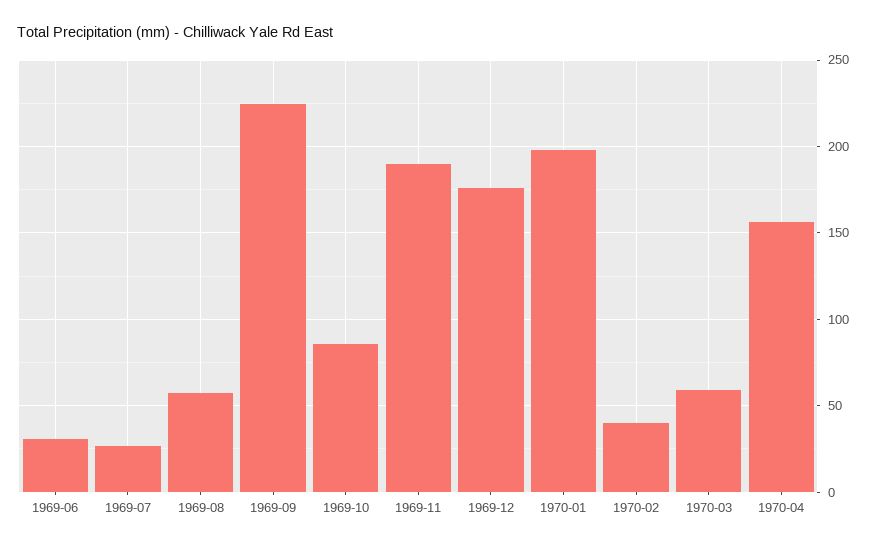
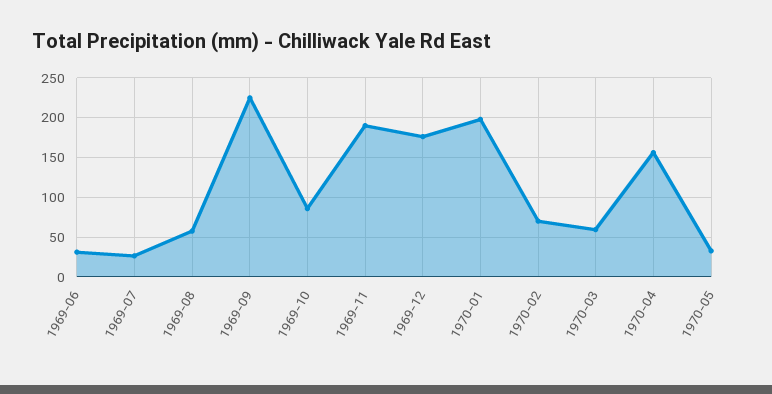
1970-02: 40 -> 70
1970-05: none -> 30

